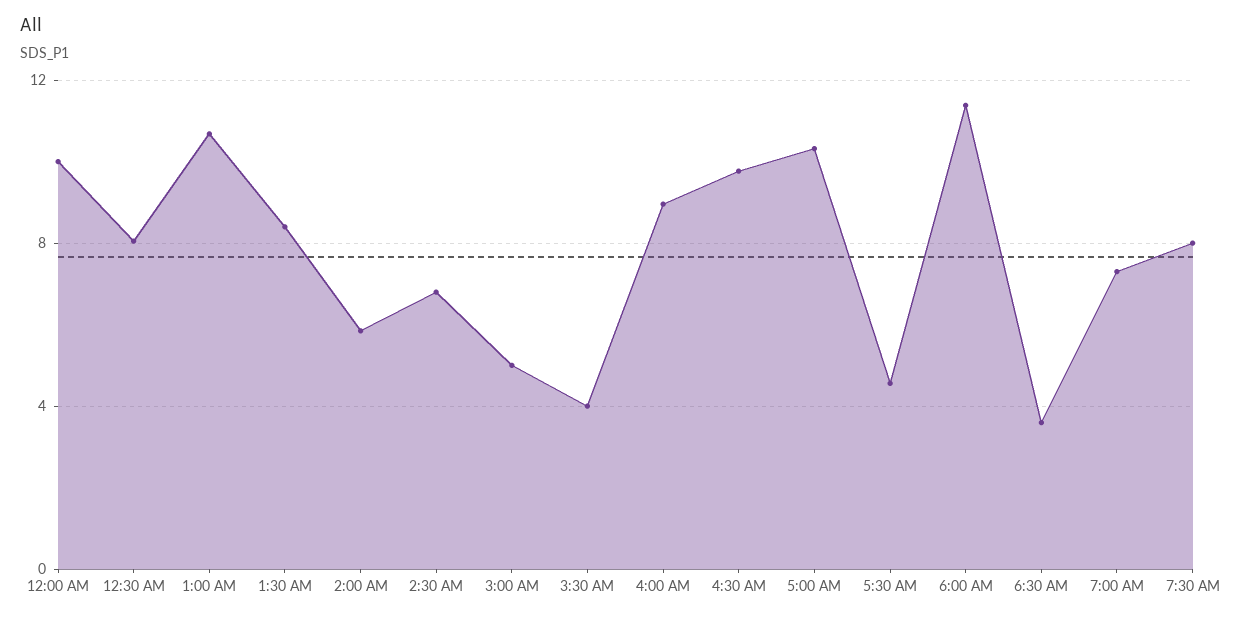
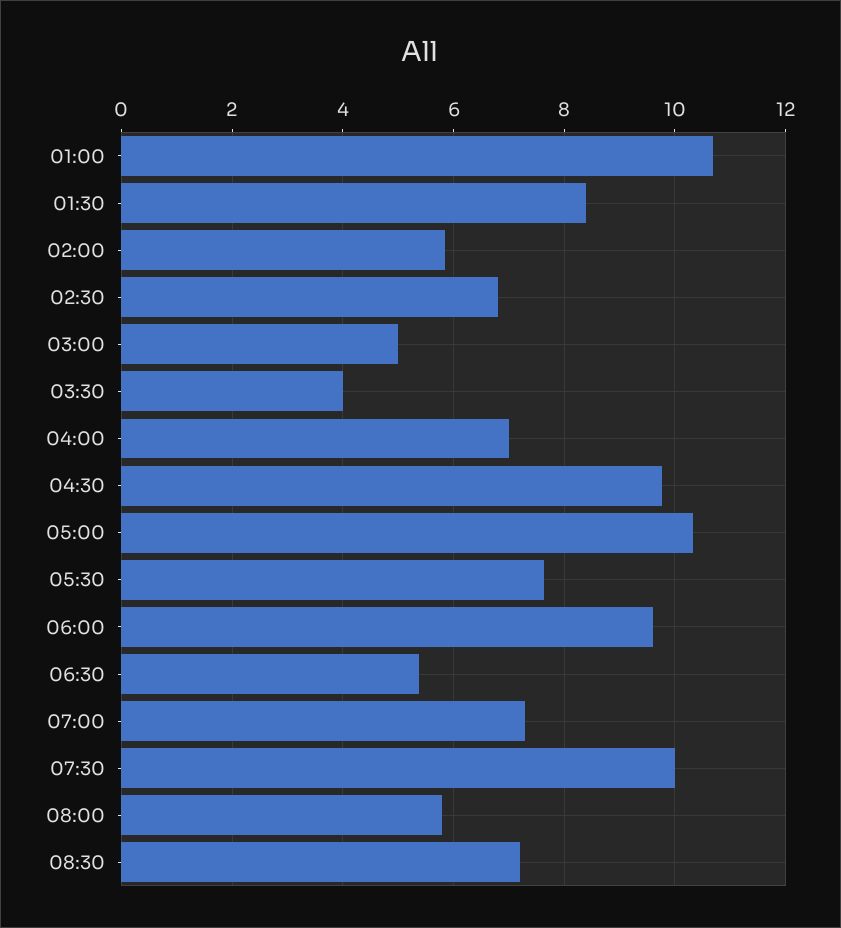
12:00 AM: 10 -> none
12:30 AM: 8 -> none
4:00 AM: 9 -> 7
5:30 AM: 4.5 -> 7.6
6:00 AM: 11.5 -> 9.6
6:30 AM: 3.5 -> 5.4
7:30 AM: 8 -> 10
08:00: none -> 5.8
08:30: none -> 7.2

